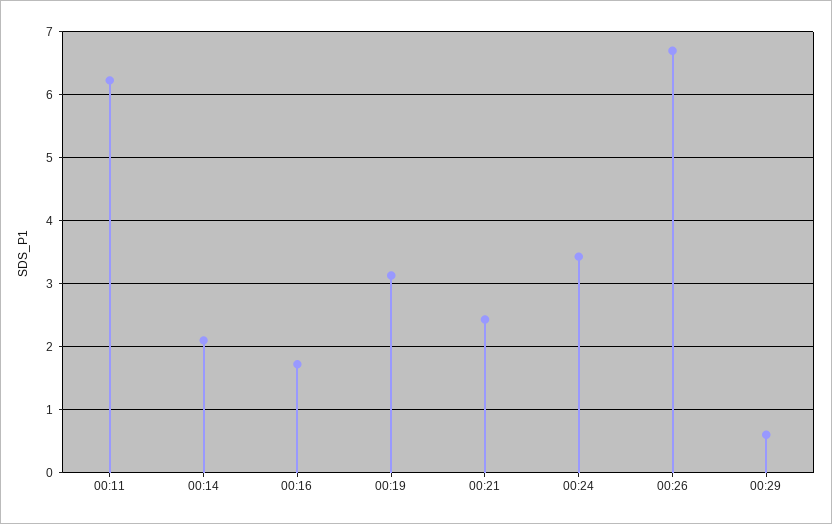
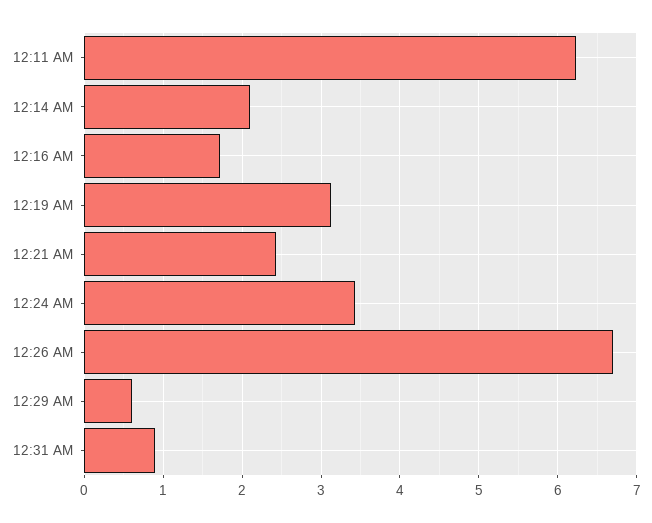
12:31 AM: none -> 0.9

